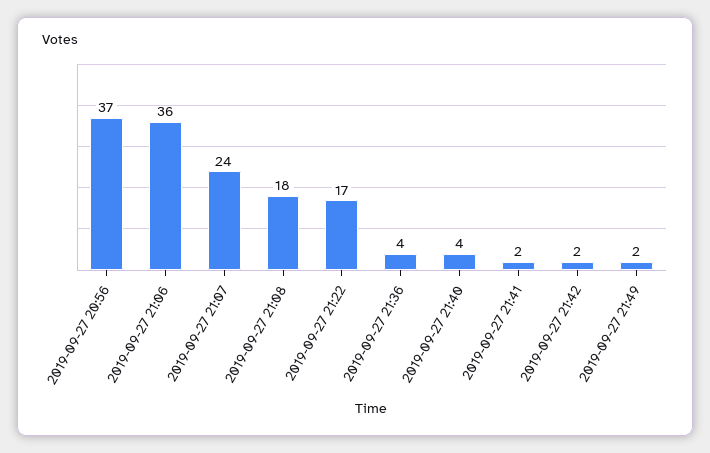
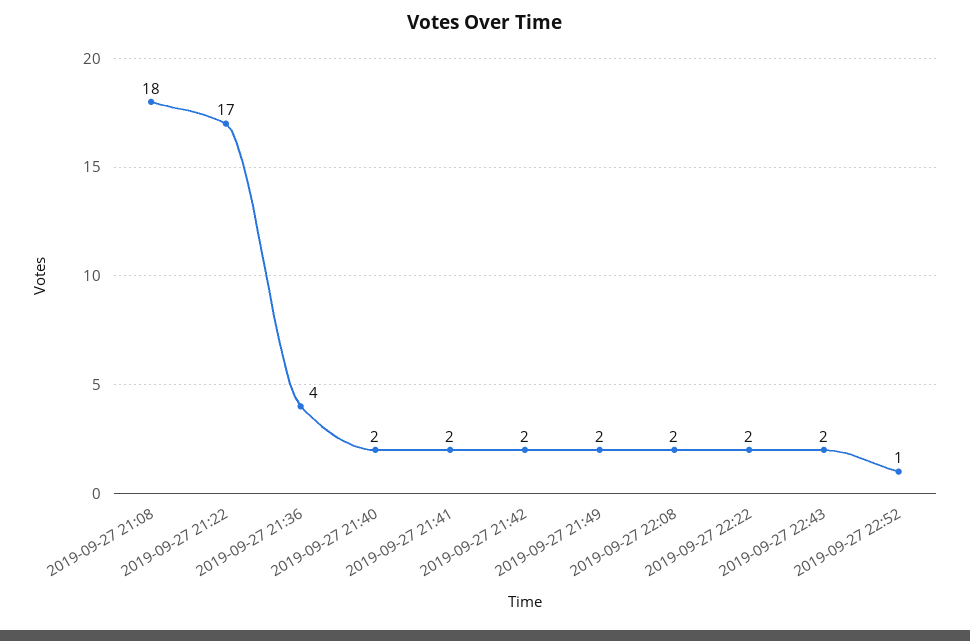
2019-09-27 20:56: 37 -> none
2019-09-27 21:06: 36 -> none
2019-09-27 21:07: 24 -> none
2019-09-27 21:40: 4 -> 2
2019-09-27 22:08: none -> 2
2019-09-27 22:22: none -> 2
2019-09-27 22:43: none -> 2
2019-09-27 22:52: none -> 1

